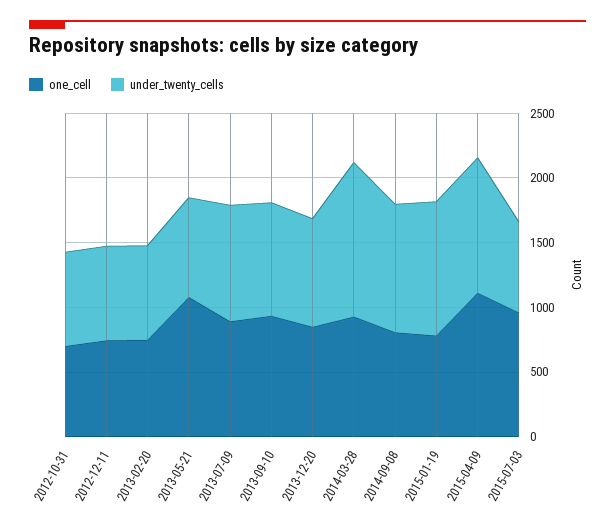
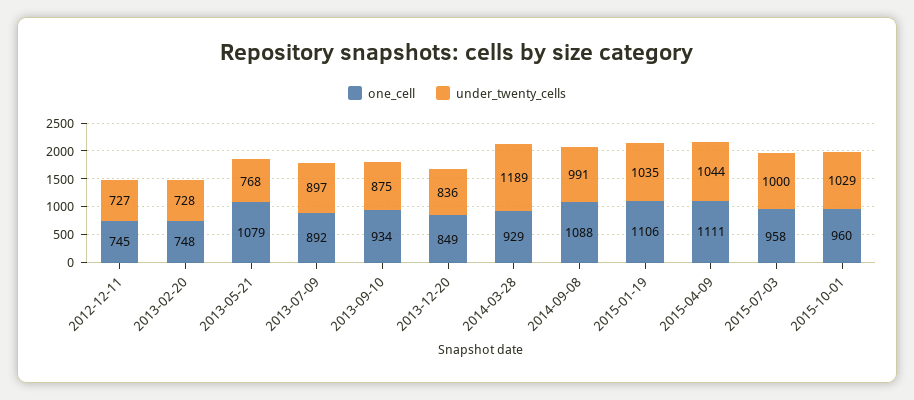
one_cell, 2012-10-31: 700 -> none
under_twenty_cells, 2012-10-31: 700 -> none
one_cell, 2014-09-08: 800 -> 1088
one_cell, 2015-01-19: 800 -> 1106
under_twenty_cells, 2015-07-03: 700 -> 1000
one_cell, 2015-10-01: none -> 960
under_twenty_cells, 2015-10-01: none -> 1029

